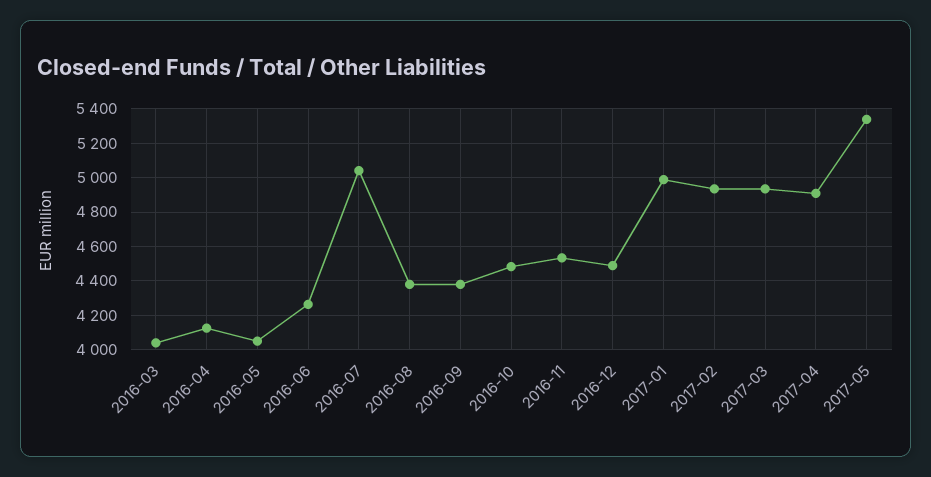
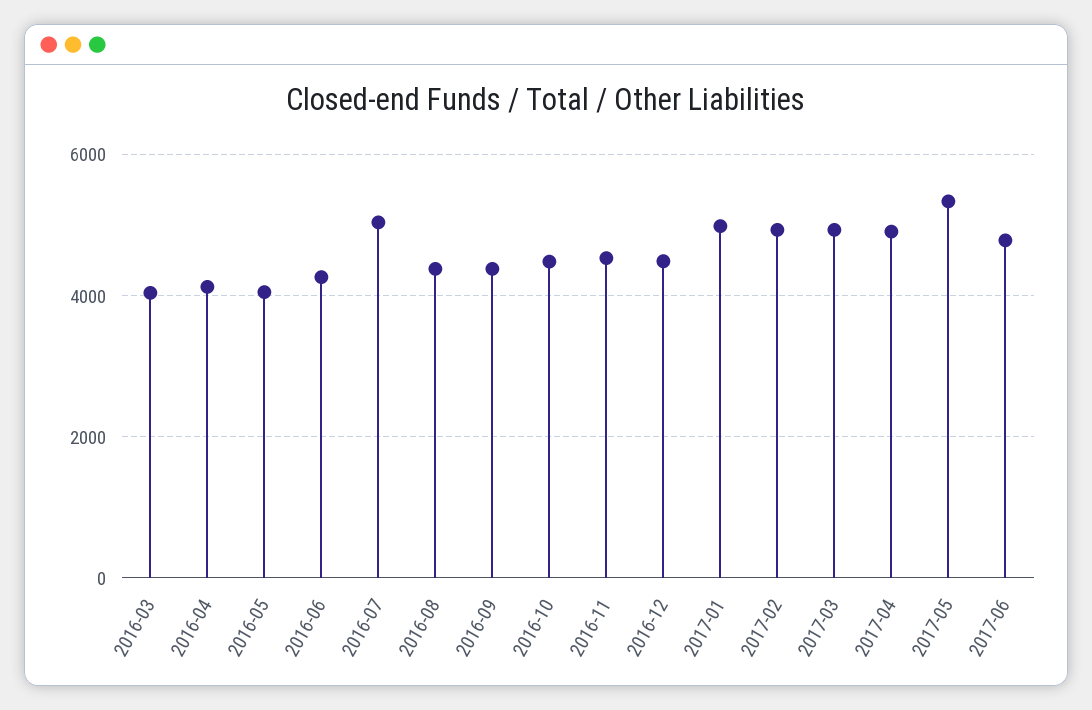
2017-06: none -> 4800

